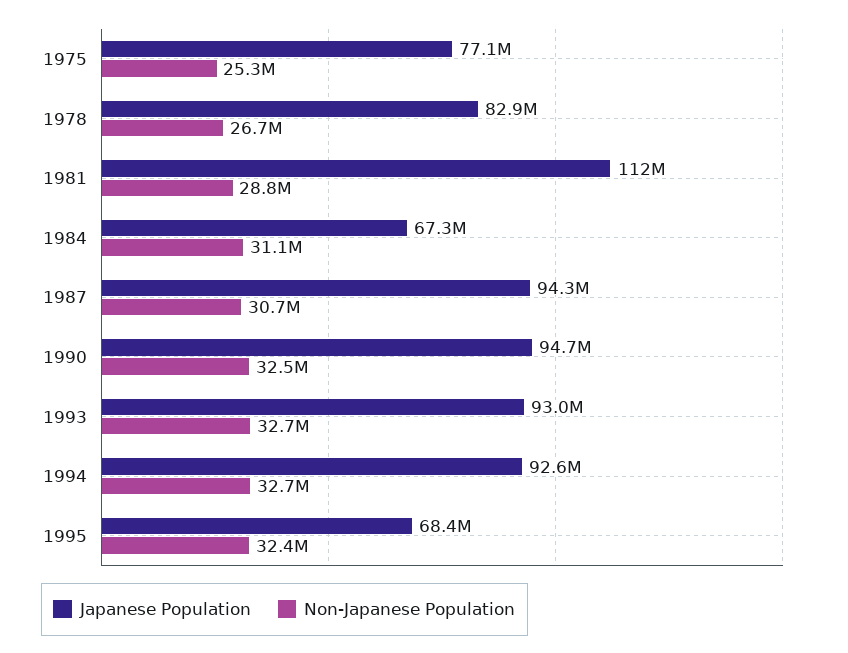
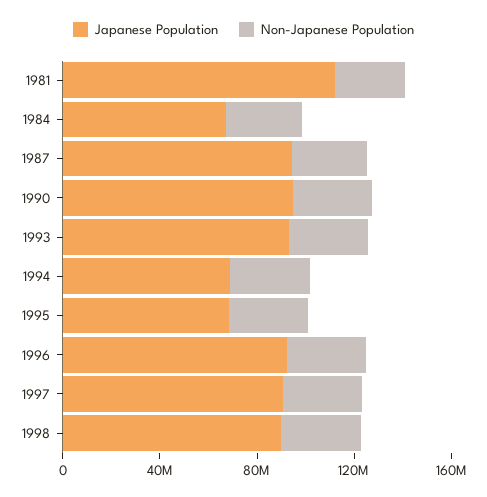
Japanese Population, 1975: 77100000 -> none
Non-Japanese Population, 1975: 25300000 -> none
Japanese Population, 1978: 82900000 -> none
Non-Japanese Population, 1978: 26700000 -> none
Japanese Population, 1994: 92600000 -> 70000000
Japanese Population, 1996: none -> 90000000
Non-Japanese Population, 1996: none -> 30000000
Japanese Population, 1997: none -> 90000000
Non-Japanese Population, 1997: none -> 30000000
Japanese Population, 1998: none -> 90000000
Non-Japanese Population, 1998: none -> 30000000

